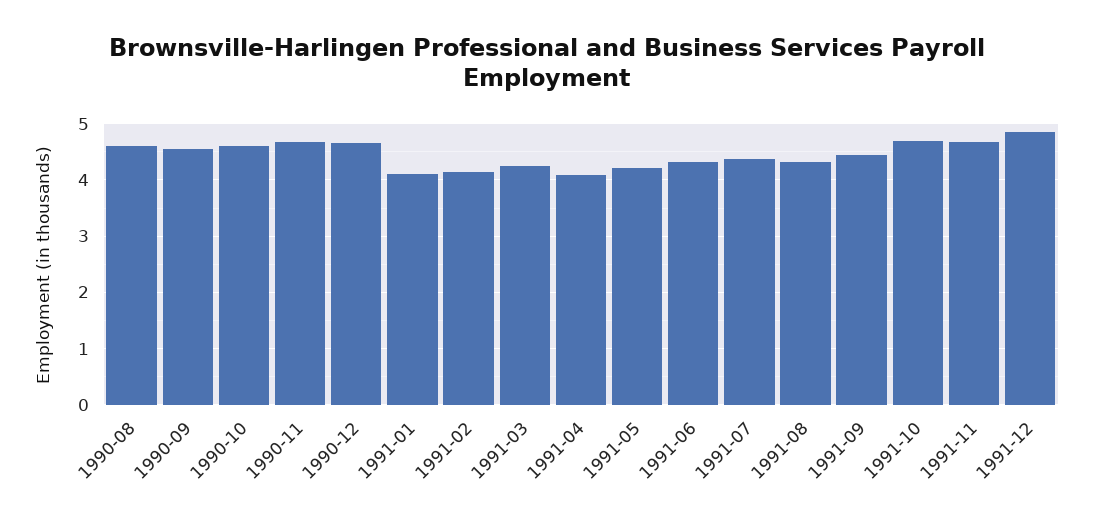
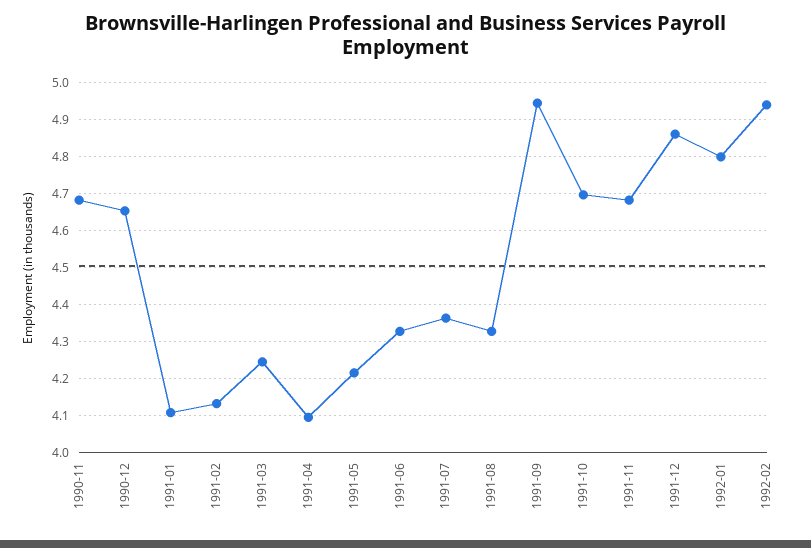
1990-08: 4.6 -> none
1990-09: 4.6 -> none
1990-10: 4.6 -> none
1991-09: 4.4 -> 4.94
1992-01: none -> 4.8
1992-02: none -> 4.94

